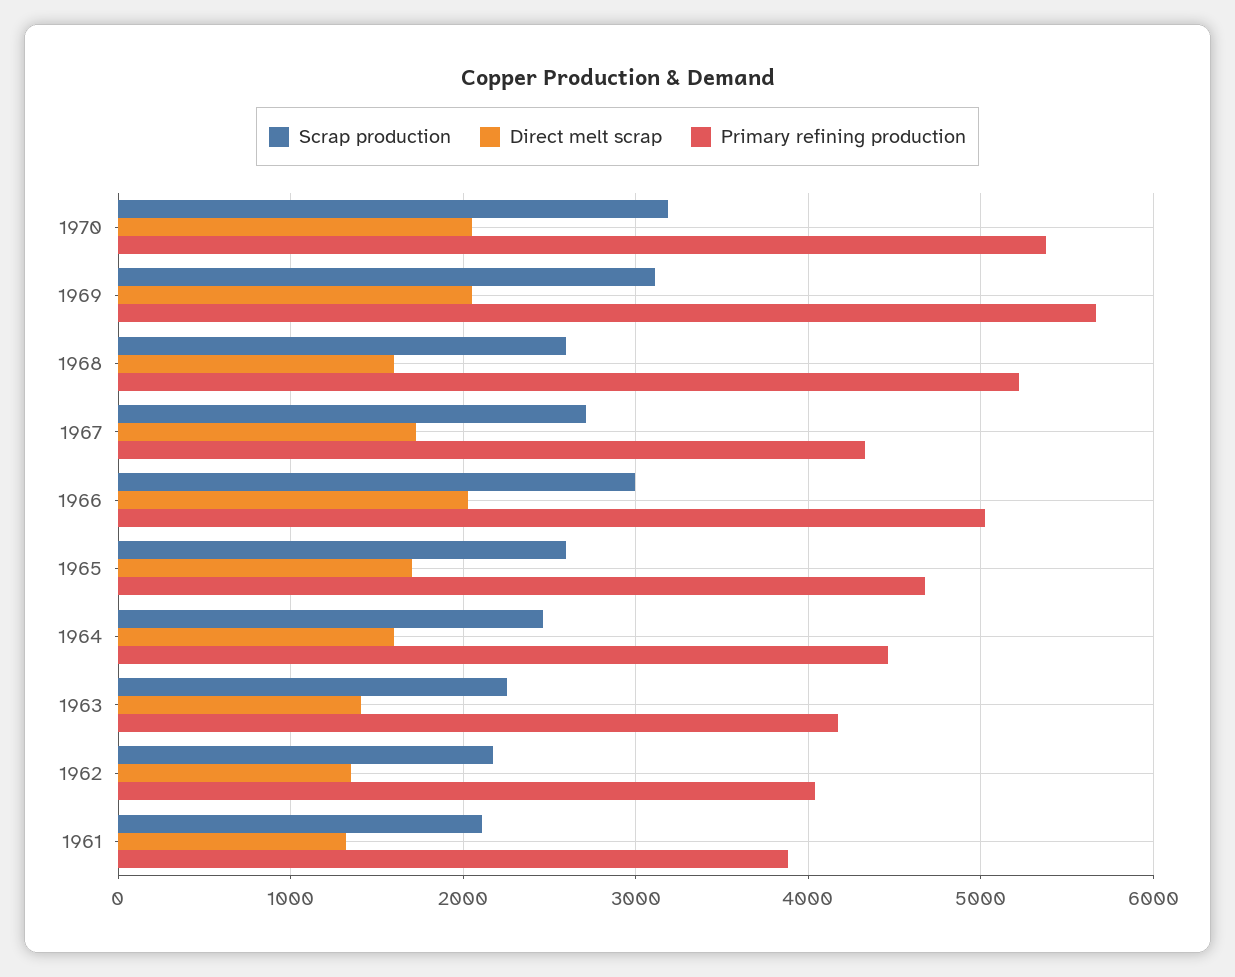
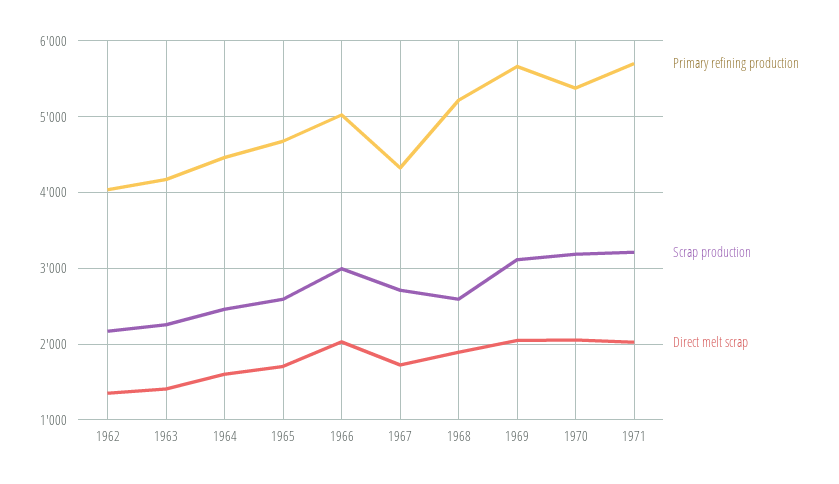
Direct melt scrap, 1968: 1600 -> 1900
Scrap production, 1961: 2100 -> none
Direct melt scrap, 1961: 1300 -> none
Primary refining production, 1961: 3900 -> none
Primary refining production, 1971: none -> 5700
Scrap production, 1971: none -> 3200
Direct melt scrap, 1971: none -> 2000

